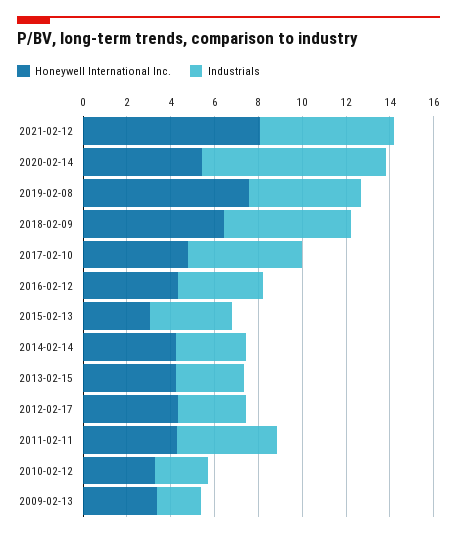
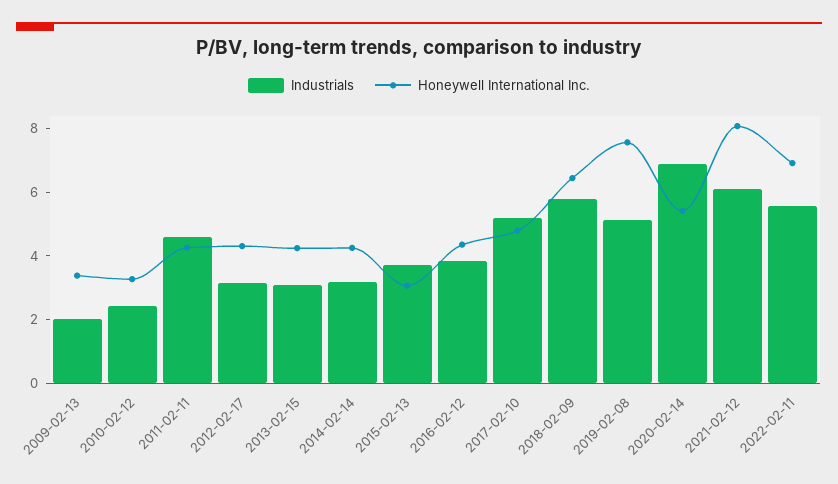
Industrials, 2020-02-14: 8.5 -> 7
Industrials, 2022-02-11: none -> 5.5
Honeywell International Inc., 2022-02-11: none -> 7

